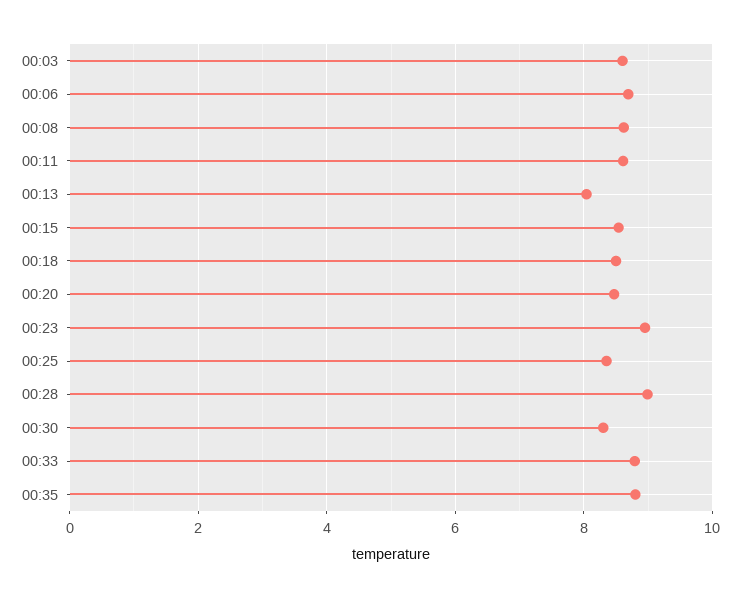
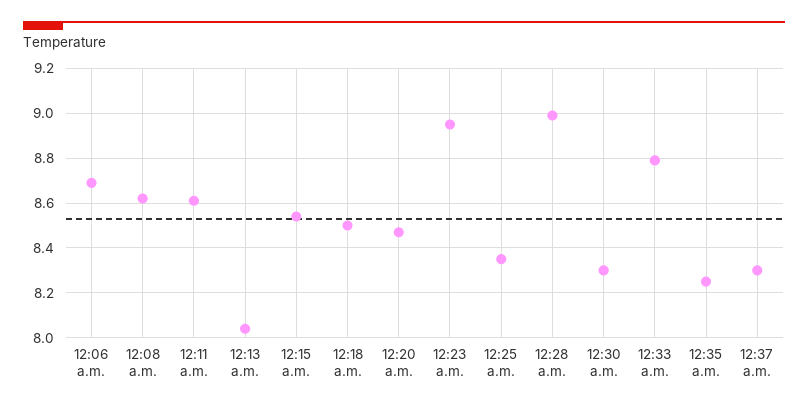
00:03: 8.6 -> none
00:35: 8.8 -> 8.25
12:37 a.m.: none -> 8.3

